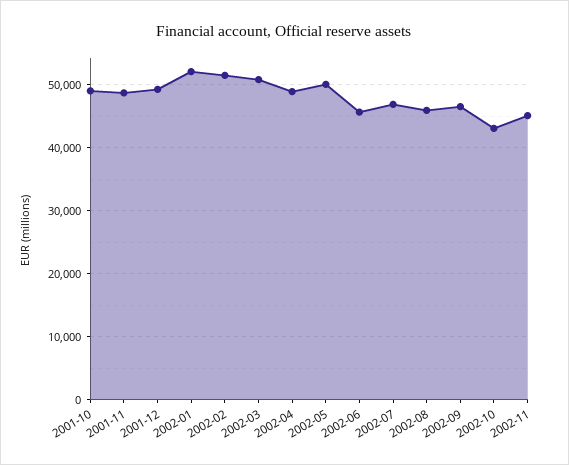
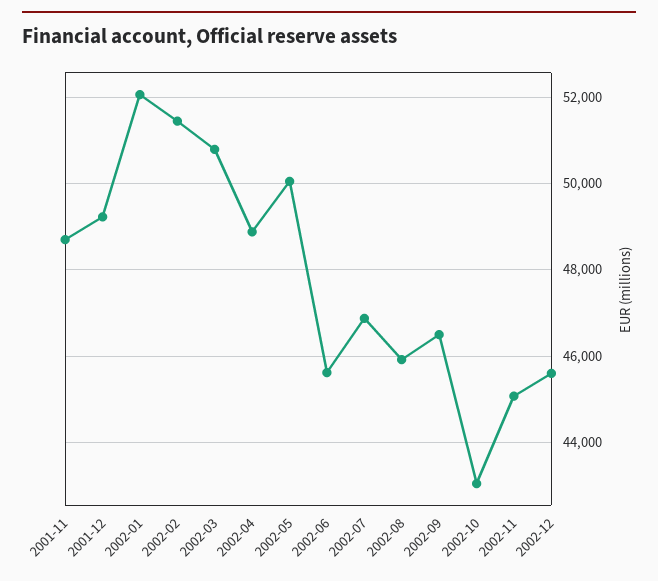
2001-10: 49000 -> none
2002-12: none -> 45600

